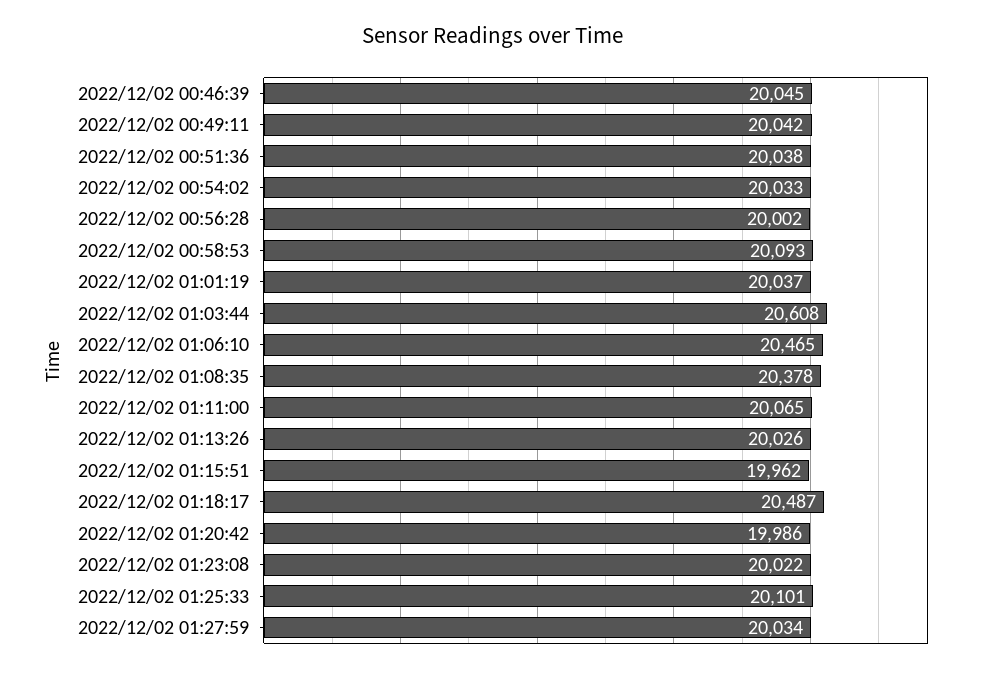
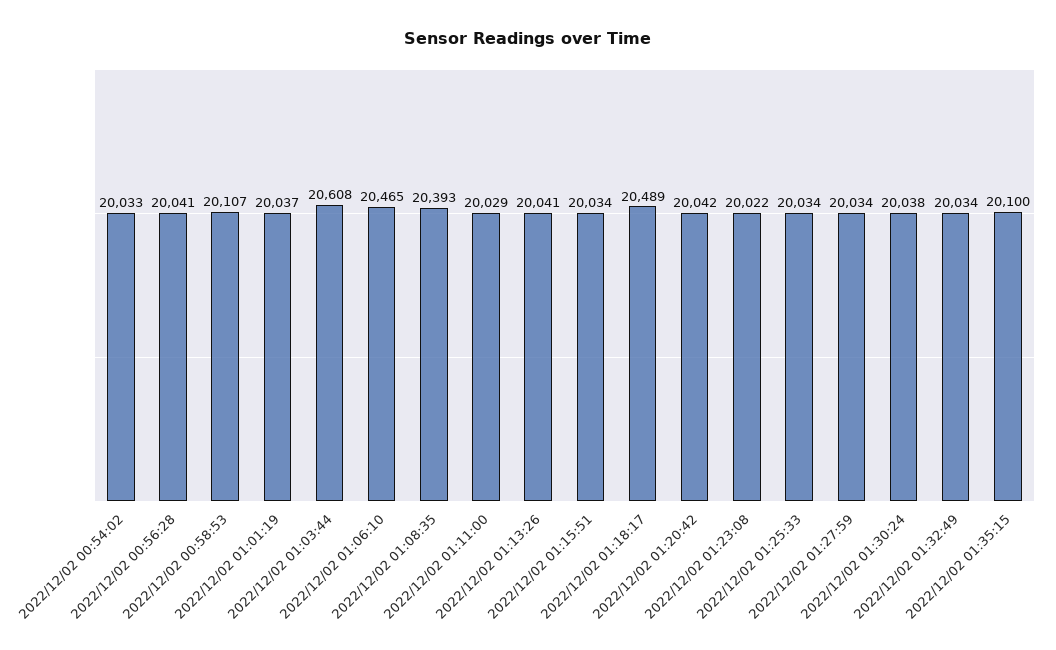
2022/12/02 00:46:39: 20045 -> none
2022/12/02 00:49:11: 20042 -> none
2022/12/02 00:51:36: 20038 -> none
2022/12/02 00:56:28: 20002 -> 20041
2022/12/02 00:58:53: 20093 -> 20107
2022/12/02 01:08:35: 20378 -> 20393
2022/12/02 01:11:00: 20065 -> 20029
2022/12/02 01:13:26: 20026 -> 20041
2022/12/02 01:15:51: 19962 -> 20034
2022/12/02 01:18:17: 20487 -> 20489
2022/12/02 01:20:42: 19986 -> 20042
2022/12/02 01:25:33: 20101 -> 20034
2022/12/02 01:30:24: none -> 20038
2022/12/02 01:32:49: none -> 20034
2022/12/02 01:35:15: none -> 20100

